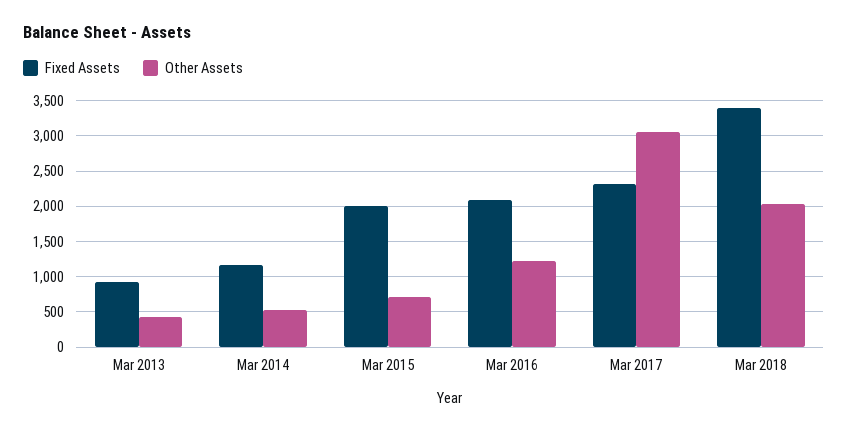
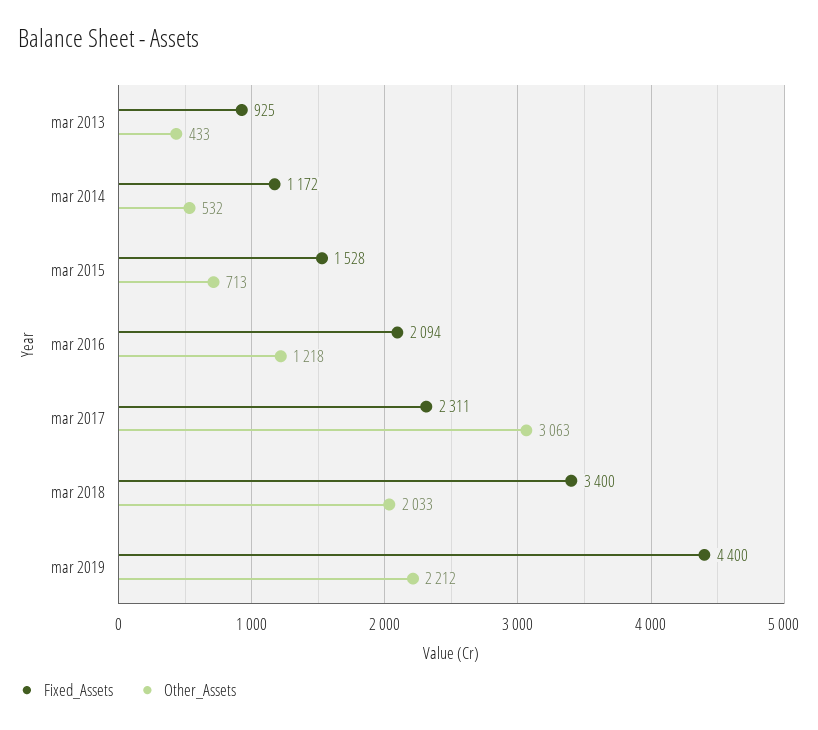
Fixed Assets, Mar 2015: 2000 -> 1528
Fixed Assets, mar 2019: none -> 4400
Other Assets, mar 2019: none -> 2212

